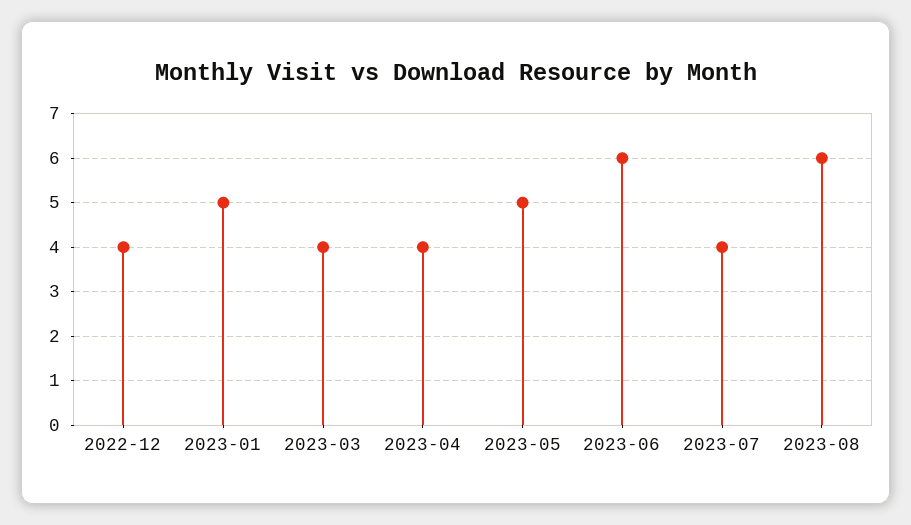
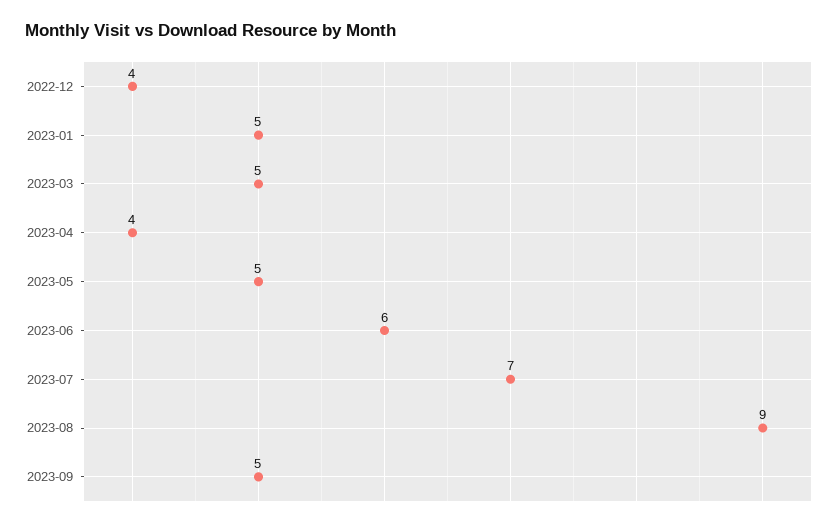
2023-03: 4 -> 5
2023-07: 4 -> 7
2023-08: 6 -> 9
2023-09: none -> 5

